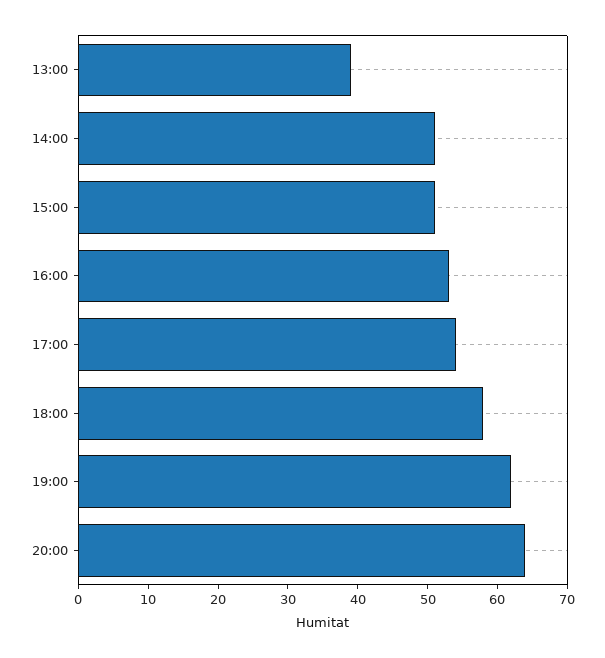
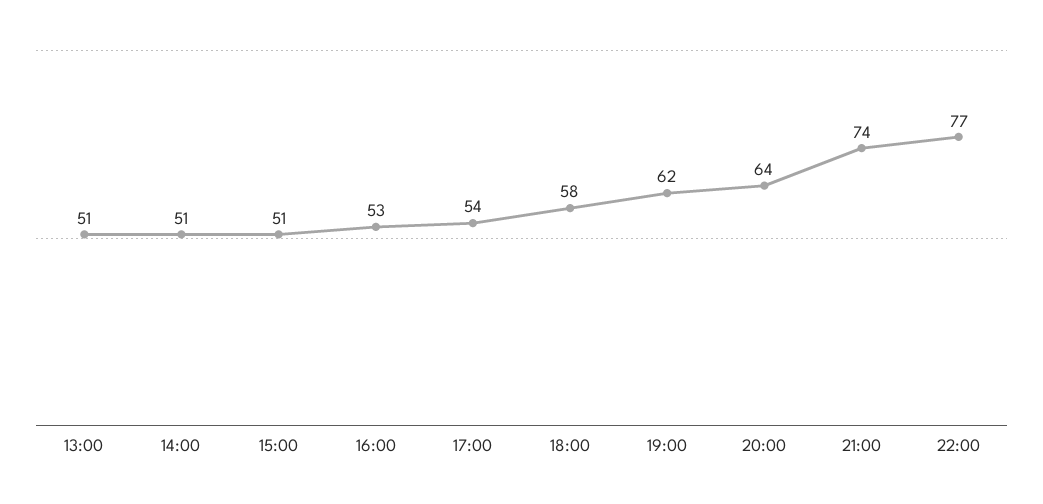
13:00: 40 -> 51
21:00: none -> 74
22:00: none -> 77

